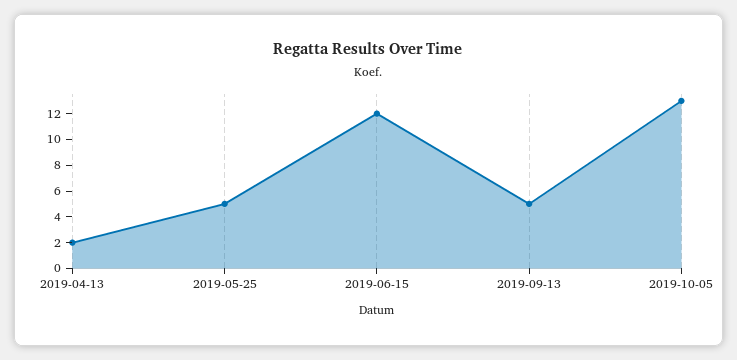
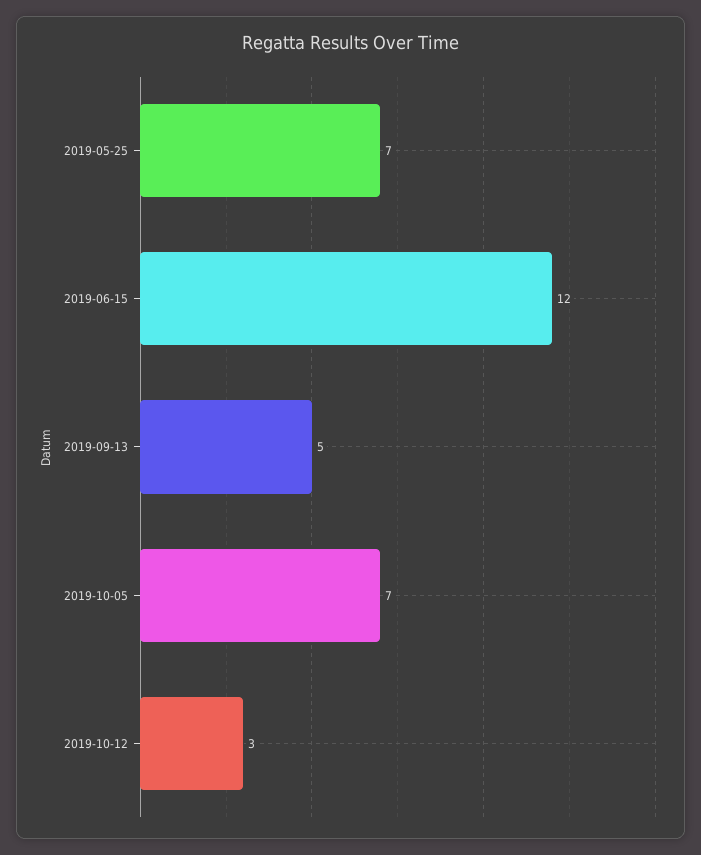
2019-04-13: 2 -> none
2019-05-25: 5 -> 7
2019-10-05: 13 -> 7
2019-10-12: none -> 3

